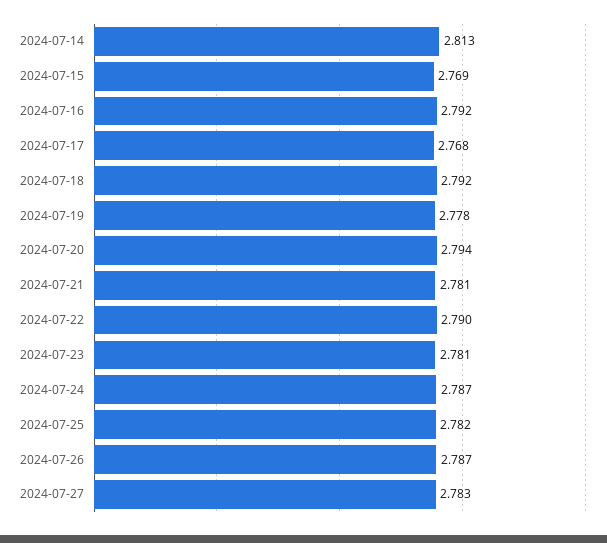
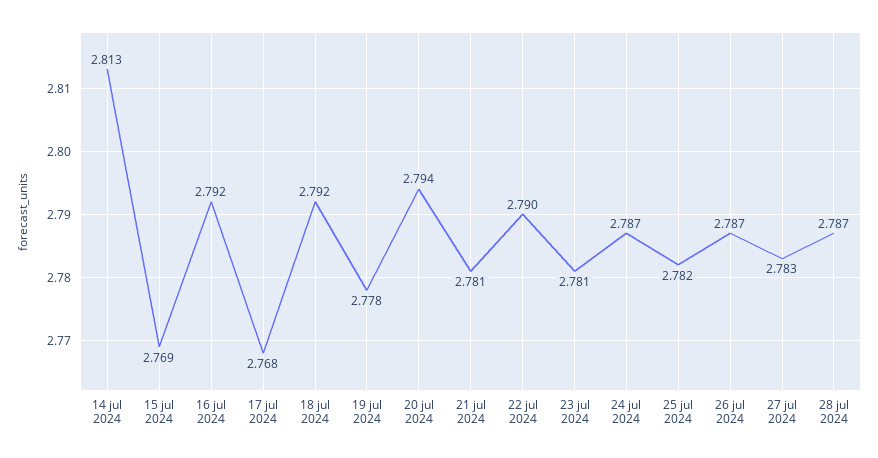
28 jul 2024: none -> 2.787

